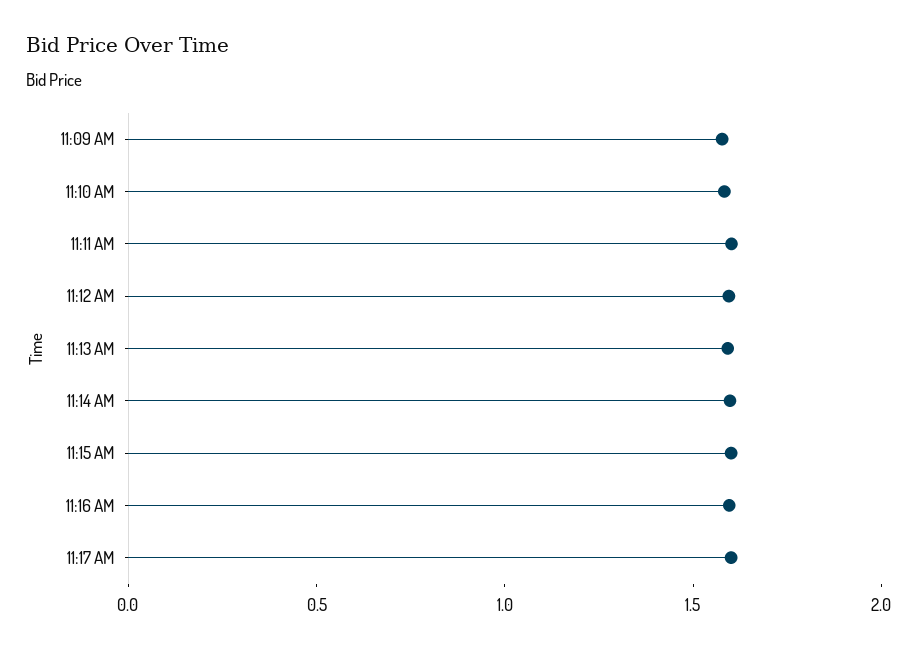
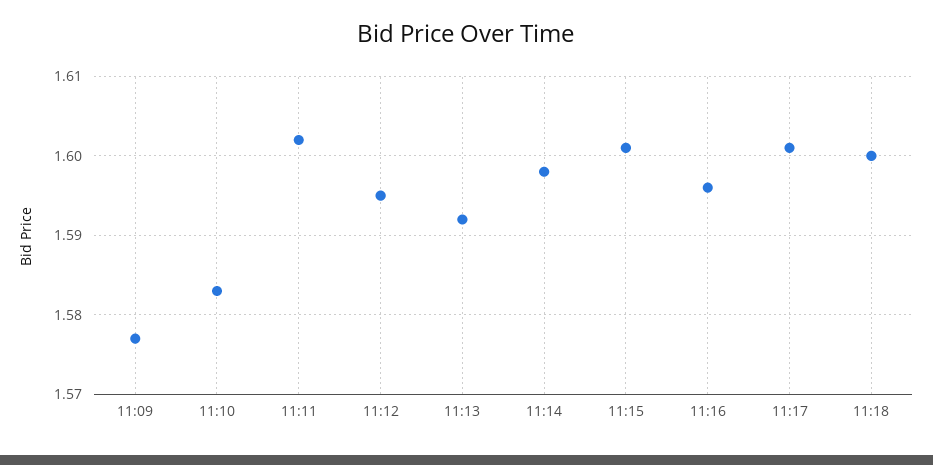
11:18: none -> 1.6

